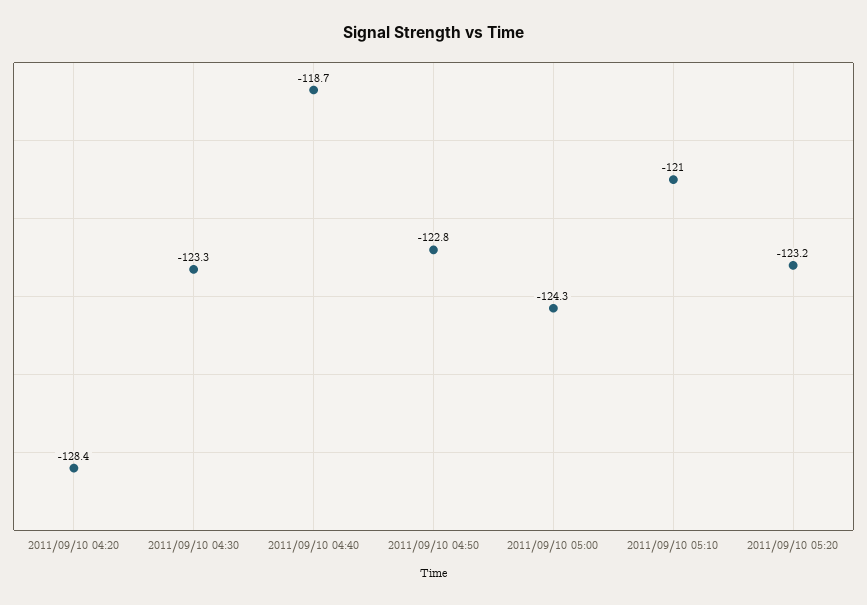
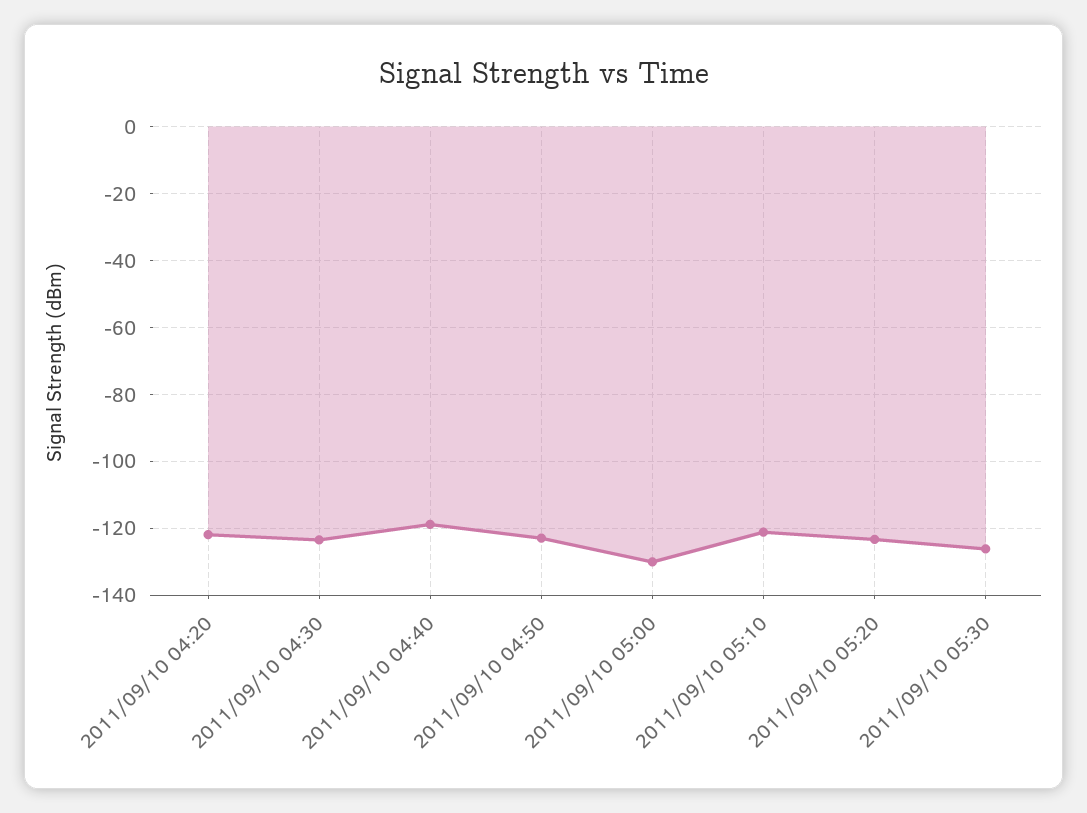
2011/09/10 04:20: -128.4 -> -122
2011/09/10 05:00: -124.3 -> -130
2011/09/10 05:30: none -> -126

